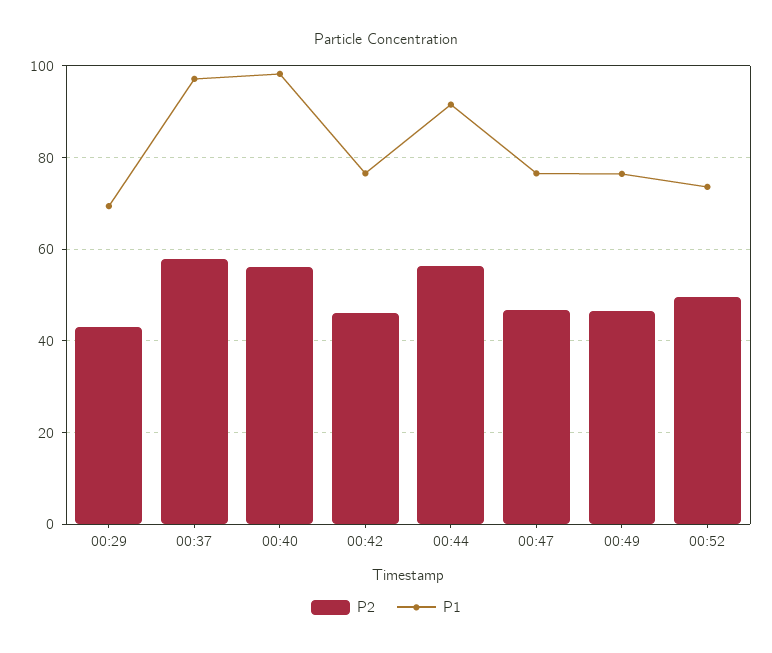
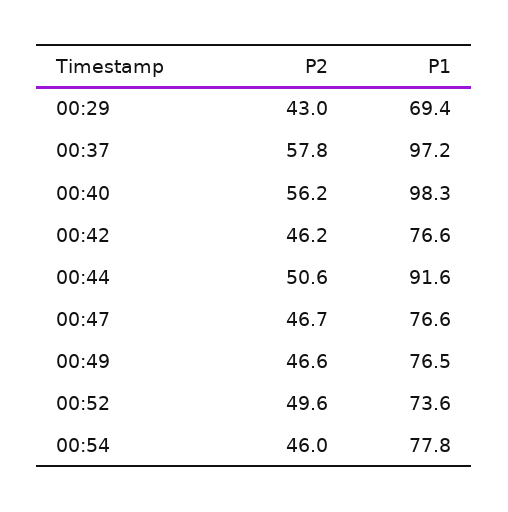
P2, 00:44: 56 -> 50.6
P2, 00:54: none -> 46
P1, 00:54: none -> 77.8

